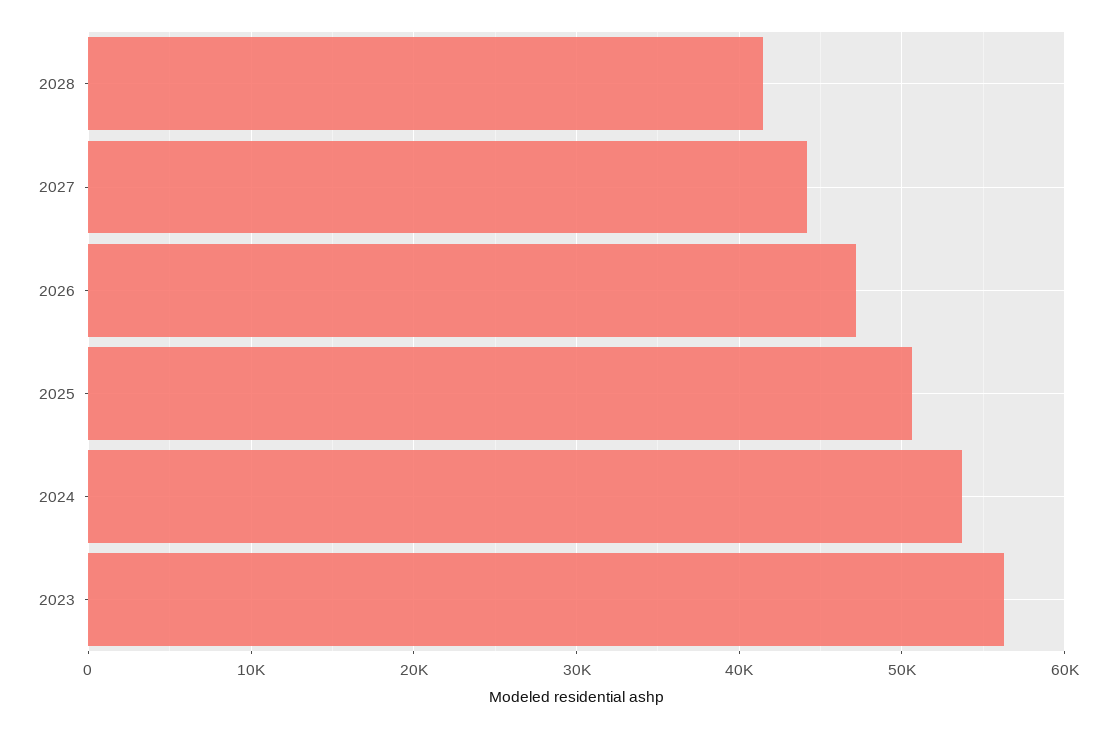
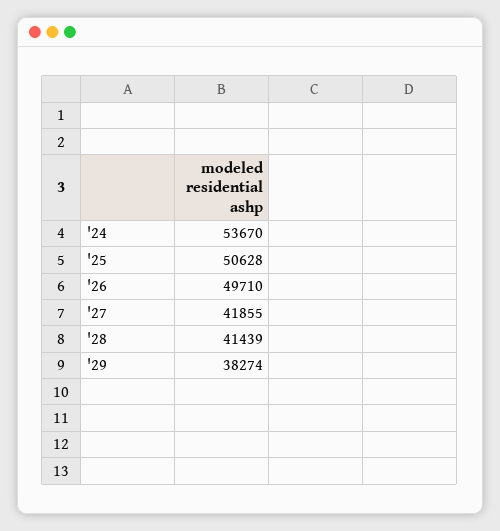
2027: 44000 -> 41855
2026: 47000 -> 49710
2023: 56000 -> none
'29: none -> 38274

